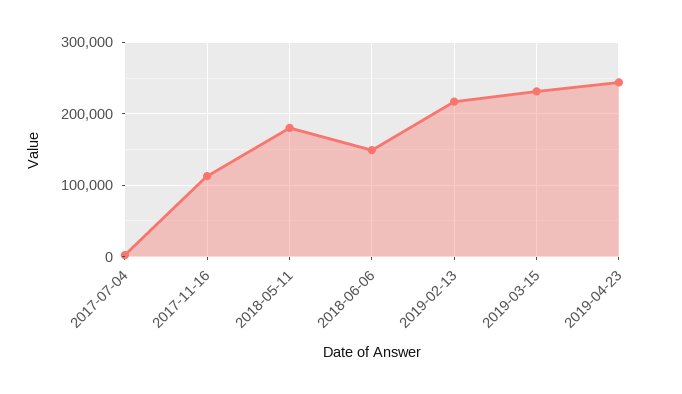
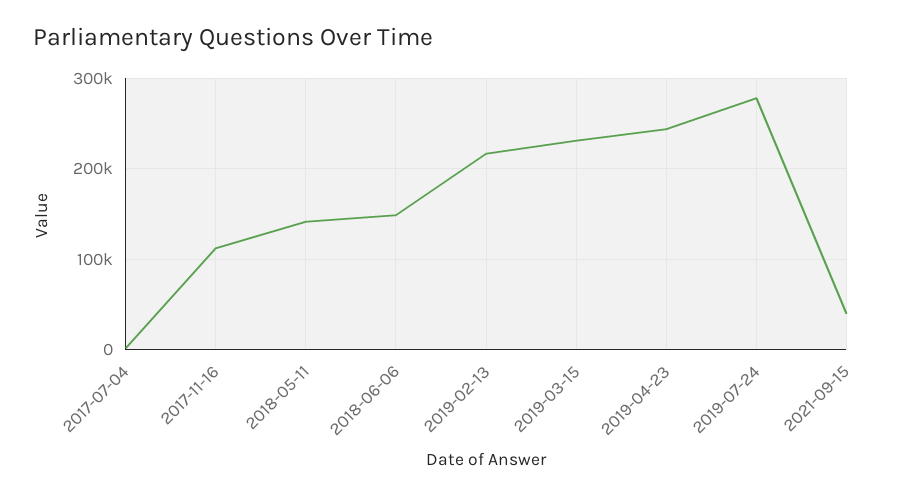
2018-05-11: 180000 -> 140000
2019-07-24: none -> 280000
2021-09-15: none -> 40000

